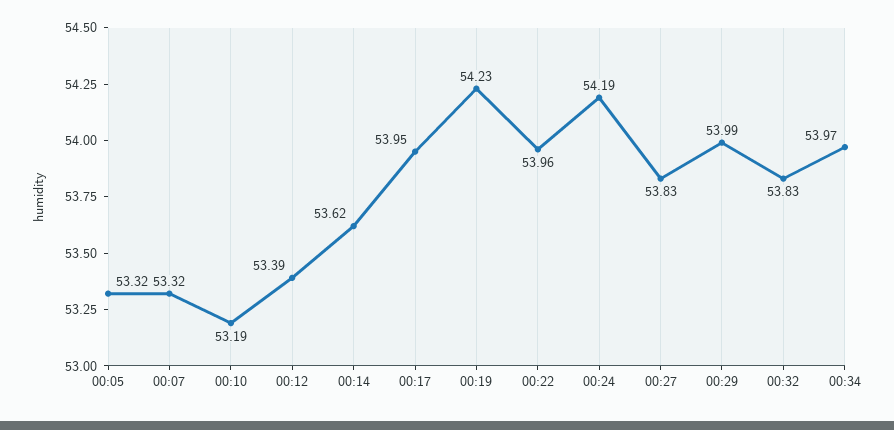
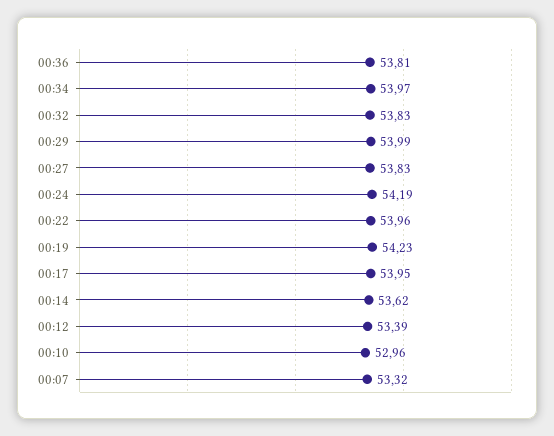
00:05: 53.32 -> none
00:10: 53.19 -> 52.96
00:36: none -> 53.81

